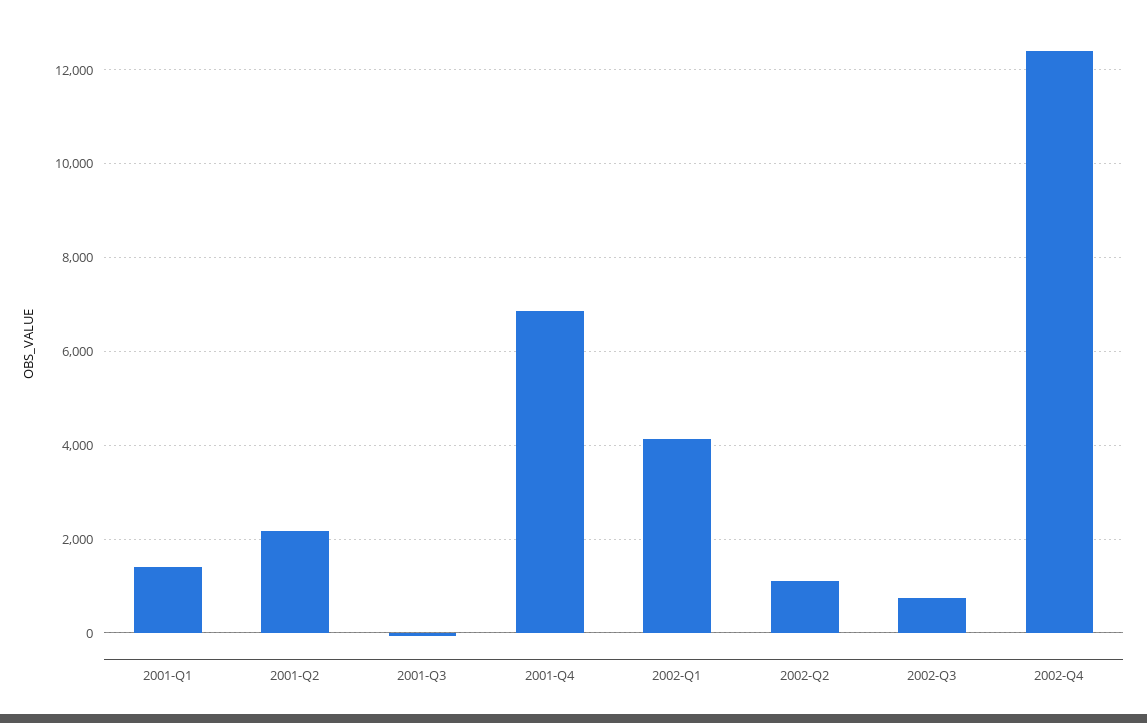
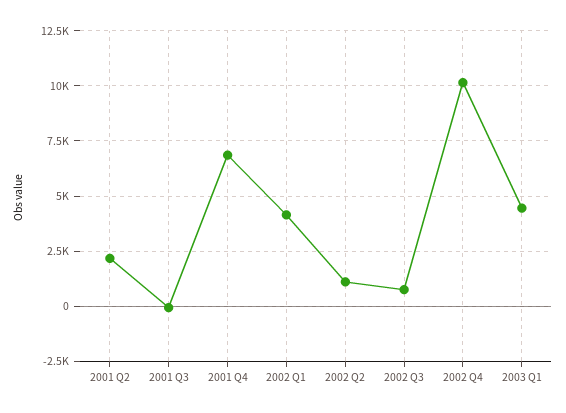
2001-Q1: 1400 -> none
2002-Q4: 12400 -> 10000
2003 Q1: none -> 4500

